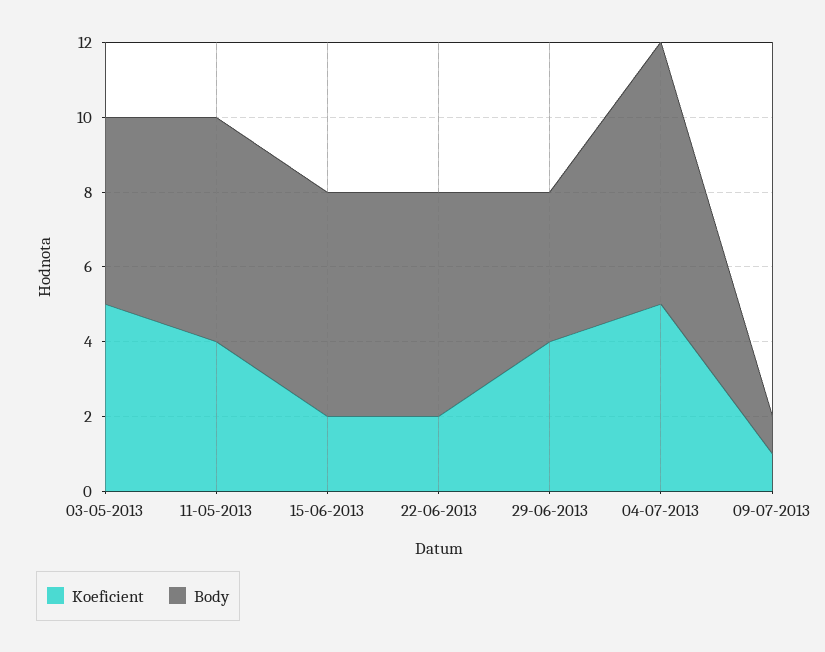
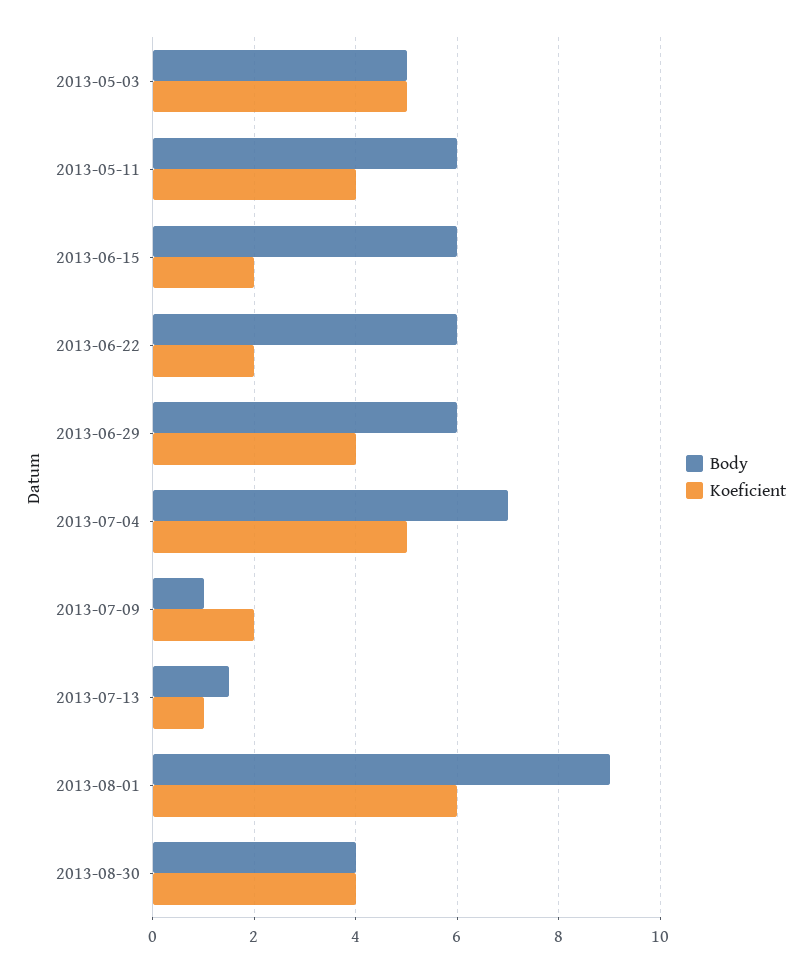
Body, 29-06-2013: 4 -> 6
Koeficient, 09-07-2013: 1 -> 2
Body, 2013-07-13: none -> 1.5
Koeficient, 2013-07-13: none -> 1
Body, 2013-08-01: none -> 9
Koeficient, 2013-08-01: none -> 6
Body, 2013-08-30: none -> 4
Koeficient, 2013-08-30: none -> 4

